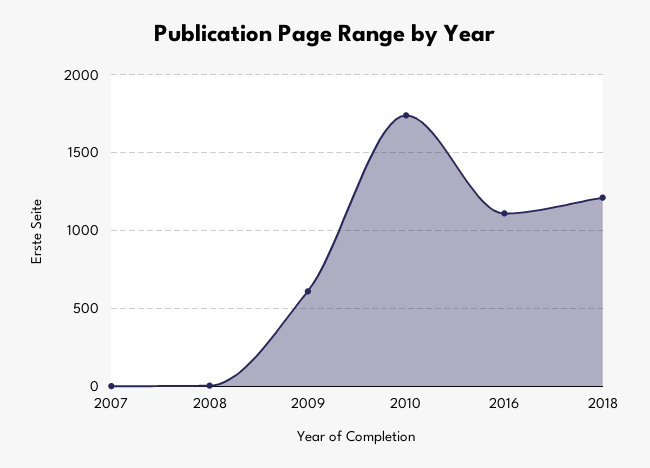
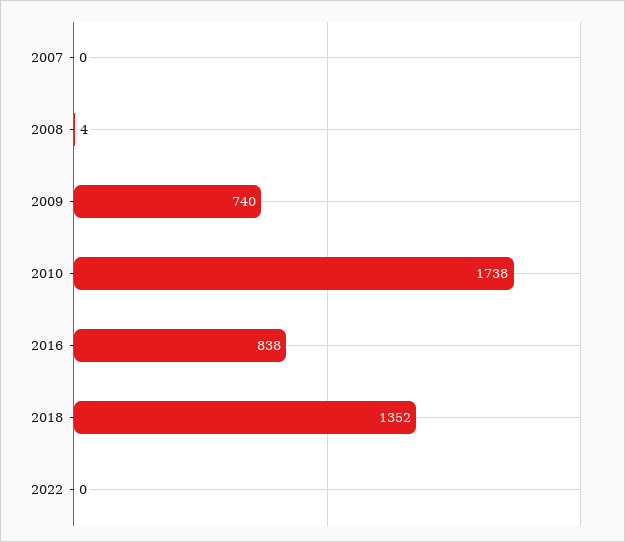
2009: 600 -> 740
2016: 1100 -> 838
2018: 1200 -> 1352
2022: none -> 0

